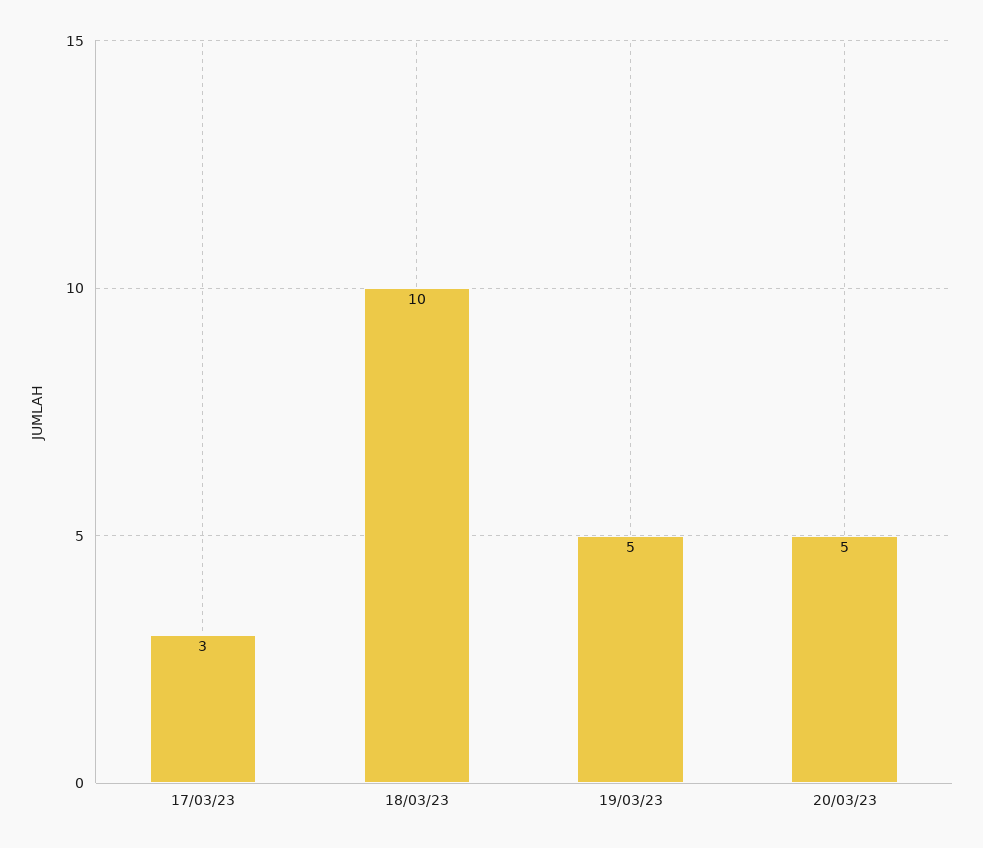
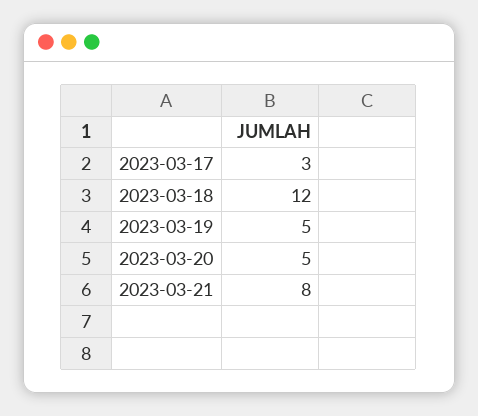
18/03/23: 10 -> 12
2023-03-21: none -> 8

